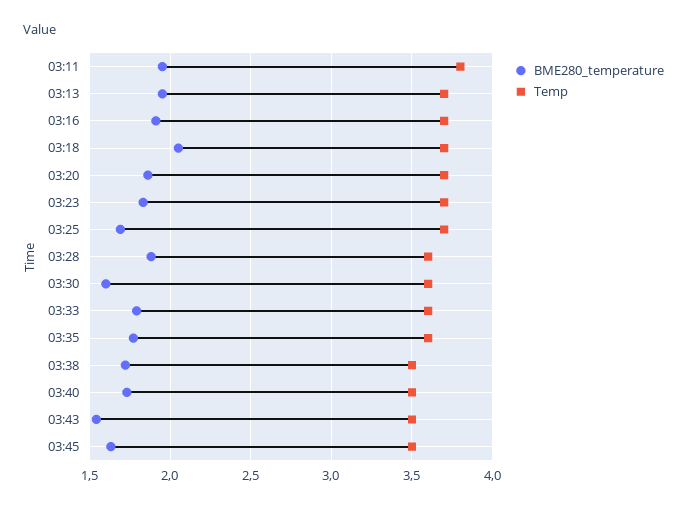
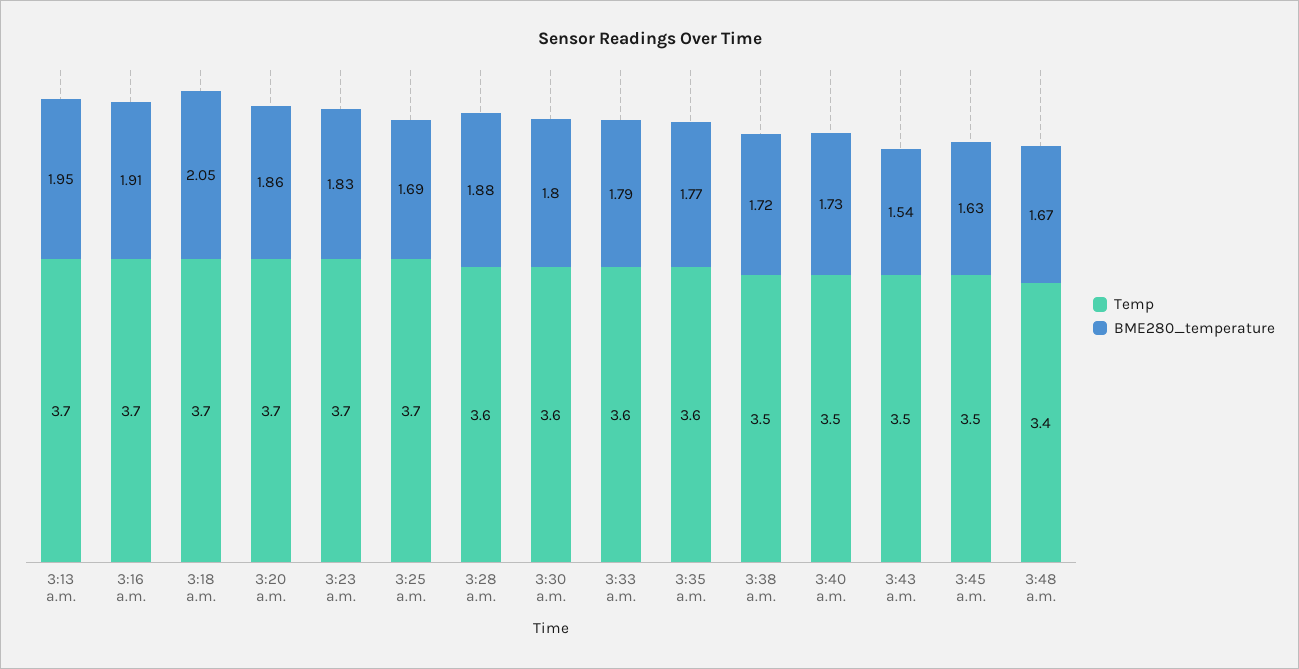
BME280_temperature, 03:11: 1.95 -> none
Temp, 03:11: 3.8 -> none
BME280_temperature, 03:30: 1.6 -> 1.8
Temp, 3:48 a.m.: none -> 3.4
BME280_temperature, 3:48 a.m.: none -> 1.67

